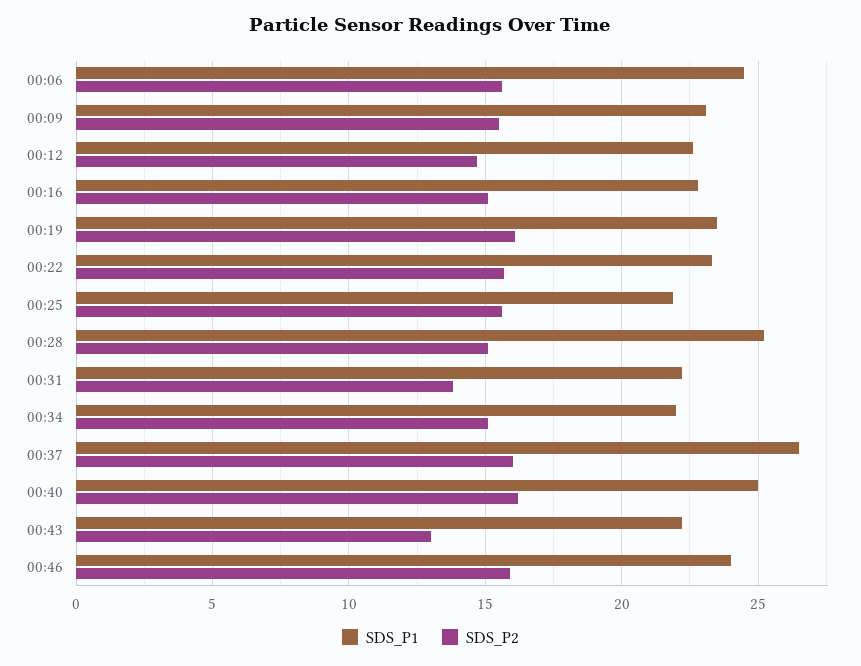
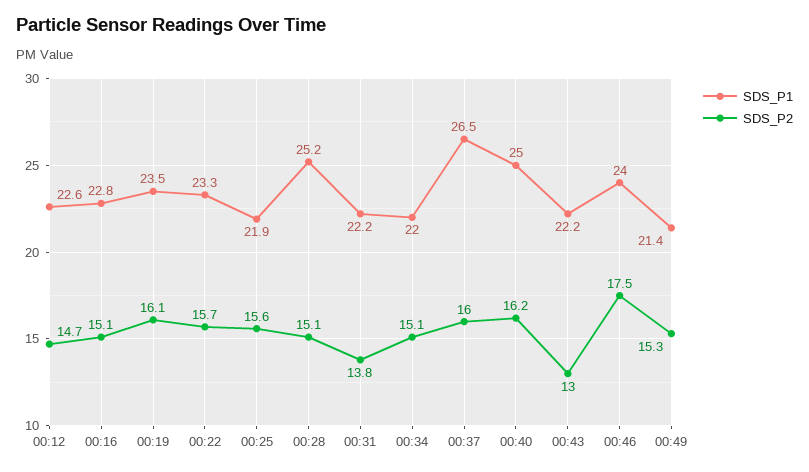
SDS_P1, 00:06: 24.5 -> none
SDS_P2, 00:06: 15.5 -> none
SDS_P1, 00:09: 23 -> none
SDS_P2, 00:09: 15.5 -> none
SDS_P2, 00:46: 16 -> 17.5
SDS_P1, 00:49: none -> 21.4
SDS_P2, 00:49: none -> 15.3

